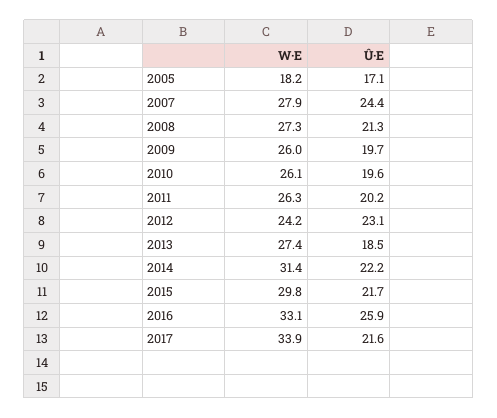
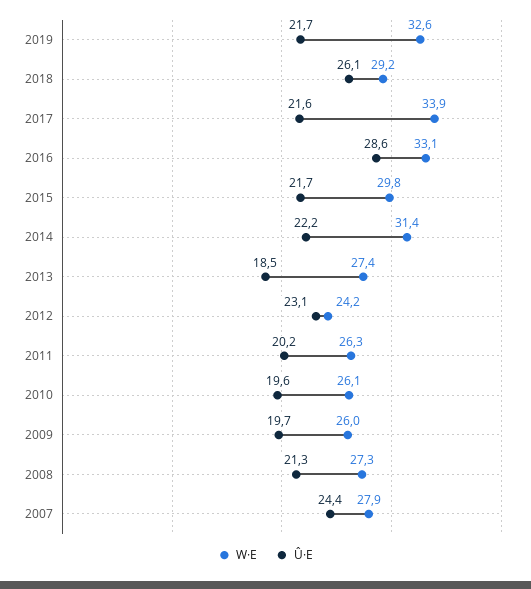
W·E, 2005: 18.2 -> none
Û·E, 2005: 17.1 -> none
Û·E, 2016: 25.9 -> 28.6
W·E, 2019: none -> 32.6
Û·E, 2019: none -> 21.7
W·E, 2018: none -> 29.2
Û·E, 2018: none -> 26.1

